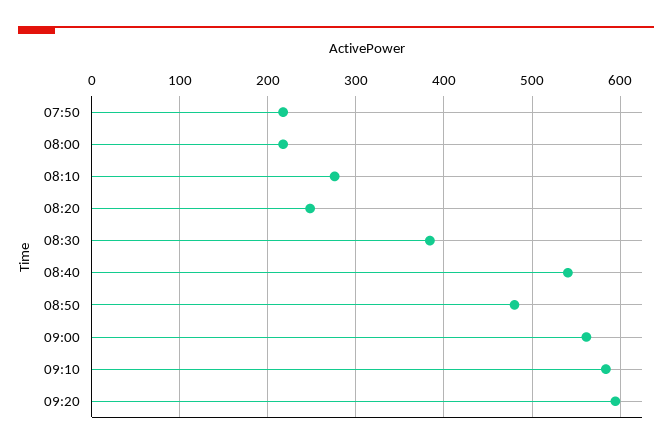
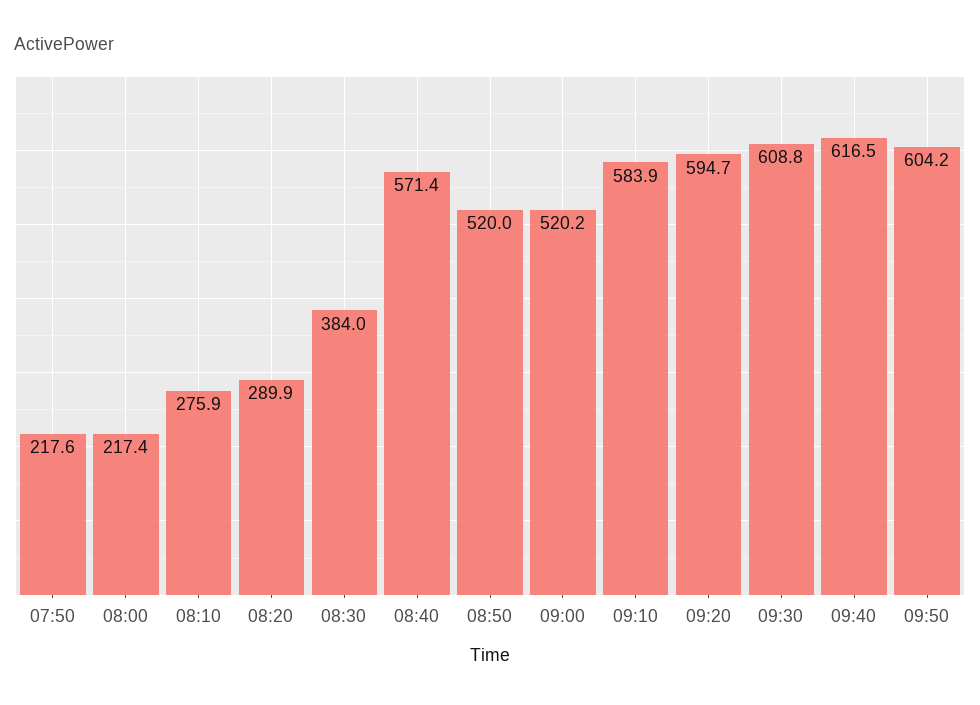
08:20: 250 -> 289.9
08:40: 540 -> 571.4
08:50: 480 -> 520
09:00: 560 -> 520.2
09:30: none -> 608.8
09:40: none -> 616.5
09:50: none -> 604.2

